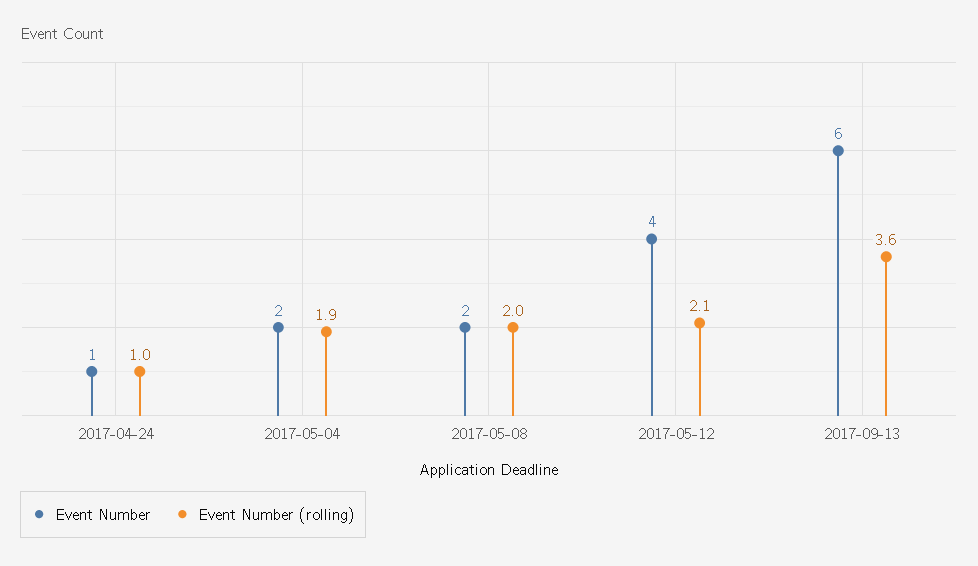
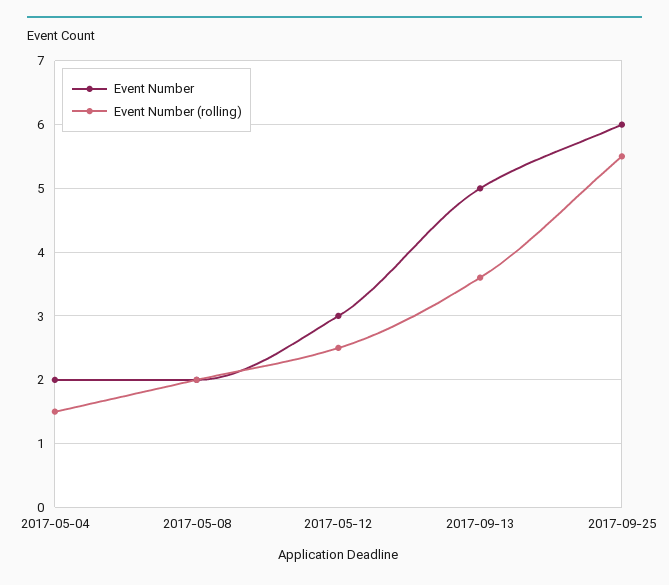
Event Number, 2017-04-24: 1 -> none
Event Number (rolling), 2017-04-24: 1 -> none
Event Number (rolling), 2017-05-04: 1.9 -> 1.5
Event Number, 2017-05-12: 4 -> 3
Event Number (rolling), 2017-05-12: 2.1 -> 2.5
Event Number, 2017-09-13: 6 -> 5
Event Number, 2017-09-25: none -> 6
Event Number (rolling), 2017-09-25: none -> 5.5

